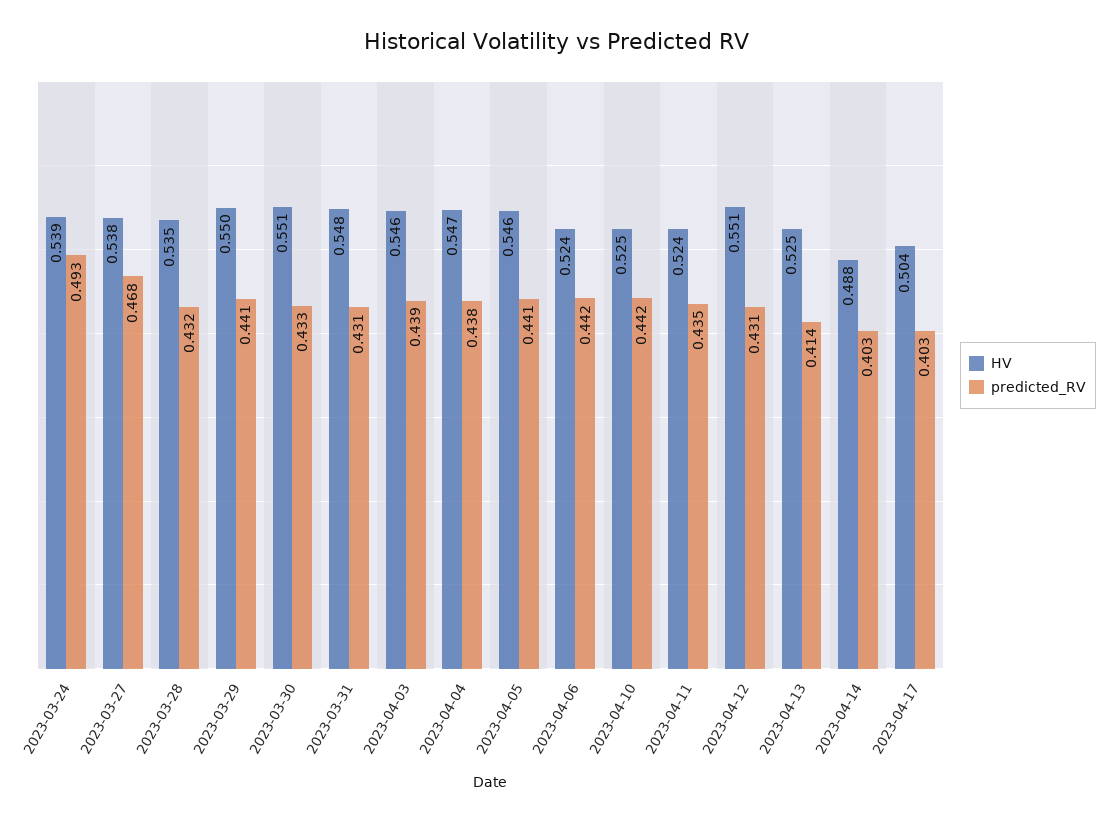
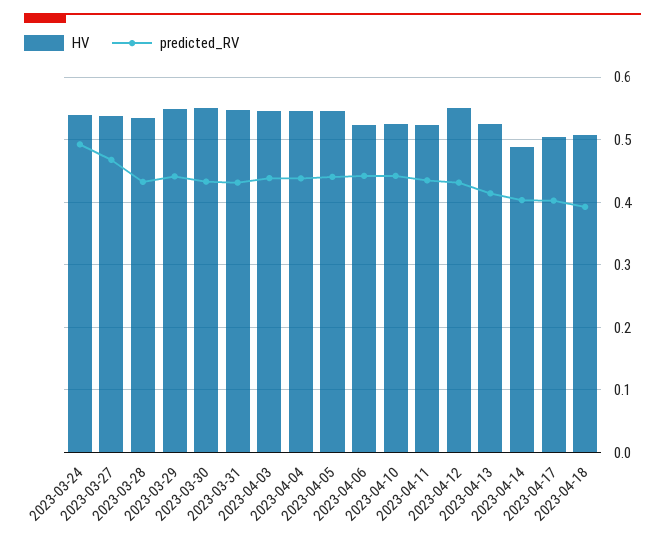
HV, 2023-04-18: none -> 0.51
predicted_RV, 2023-04-18: none -> 0.39

